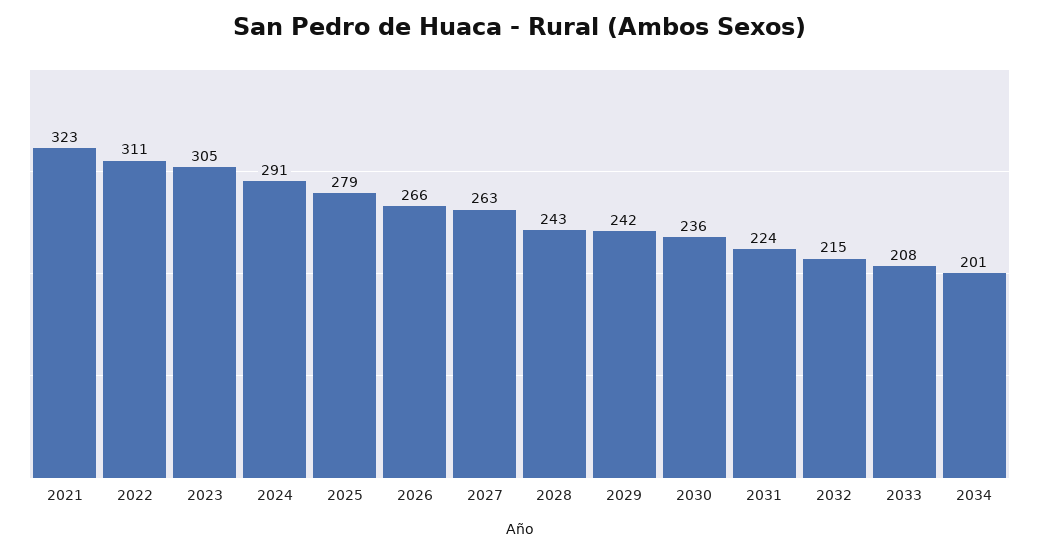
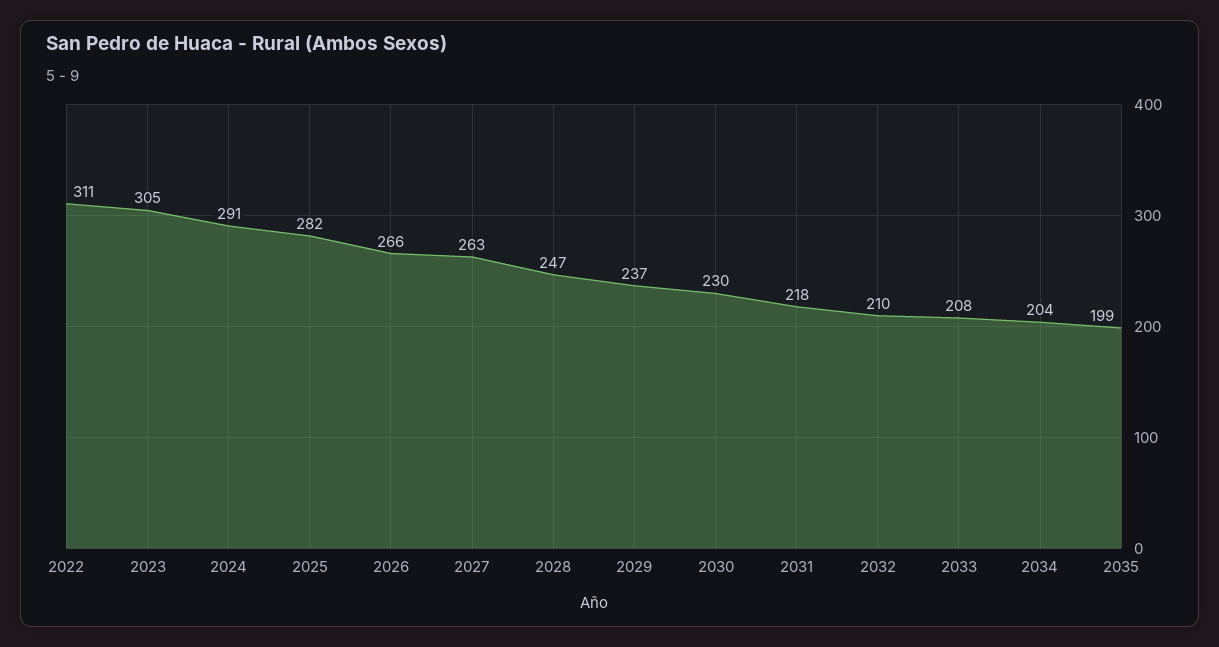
2021: 323 -> none
2025: 279 -> 282
2028: 243 -> 247
2029: 242 -> 237
2030: 236 -> 230
2031: 224 -> 218
2032: 215 -> 210
2034: 201 -> 204
2035: none -> 199

